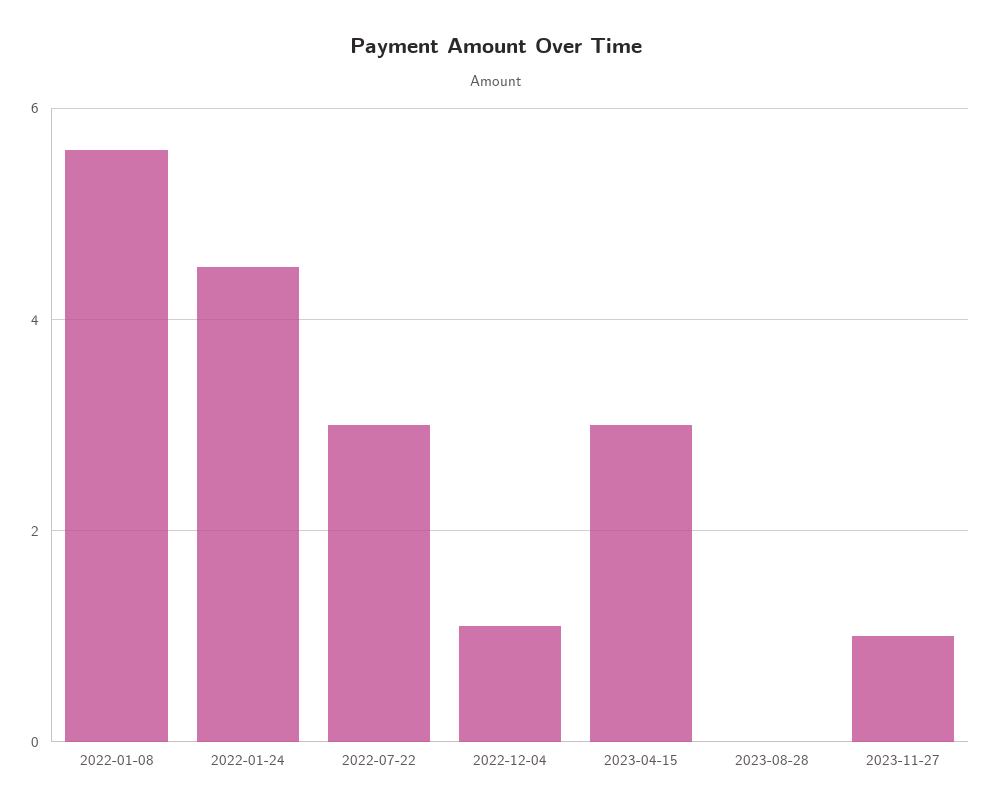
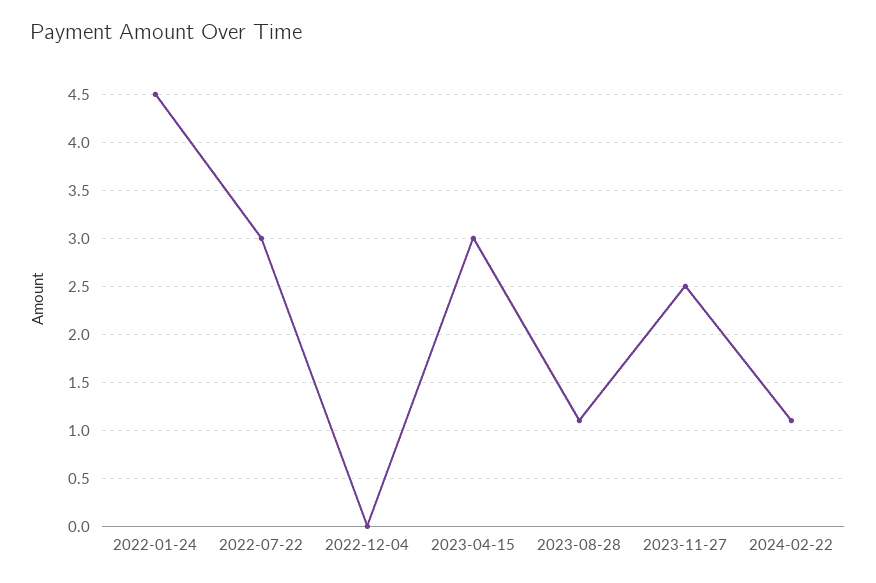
2022-01-08: 5.5 -> none
2022-12-04: 1 -> 0
2023-08-28: 0 -> 1.1
2023-11-27: 1 -> 2.5
2024-02-22: none -> 1.1

